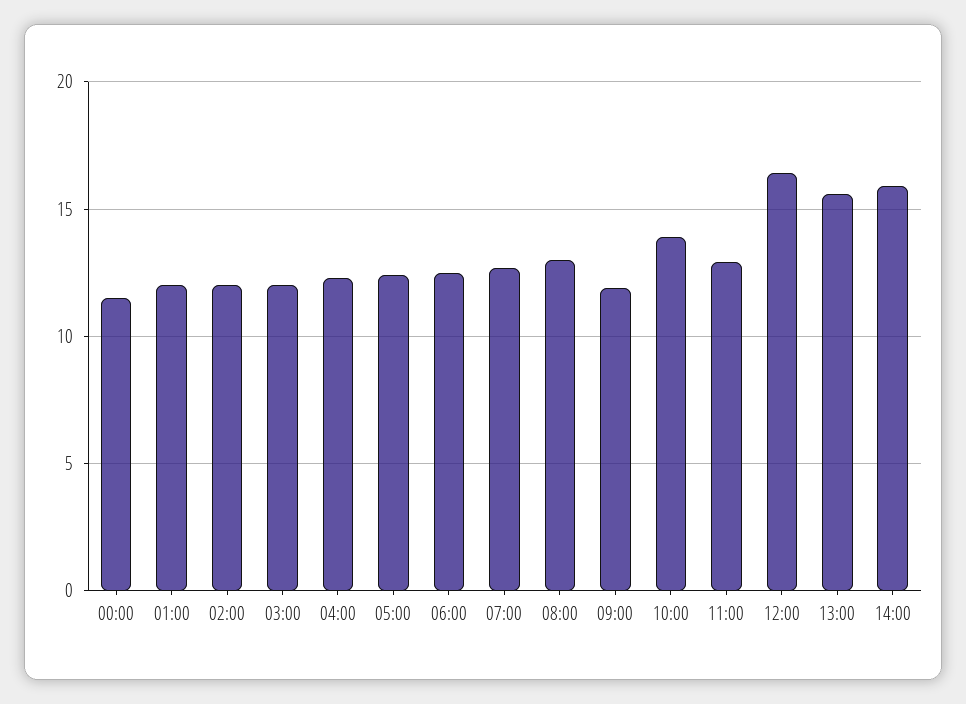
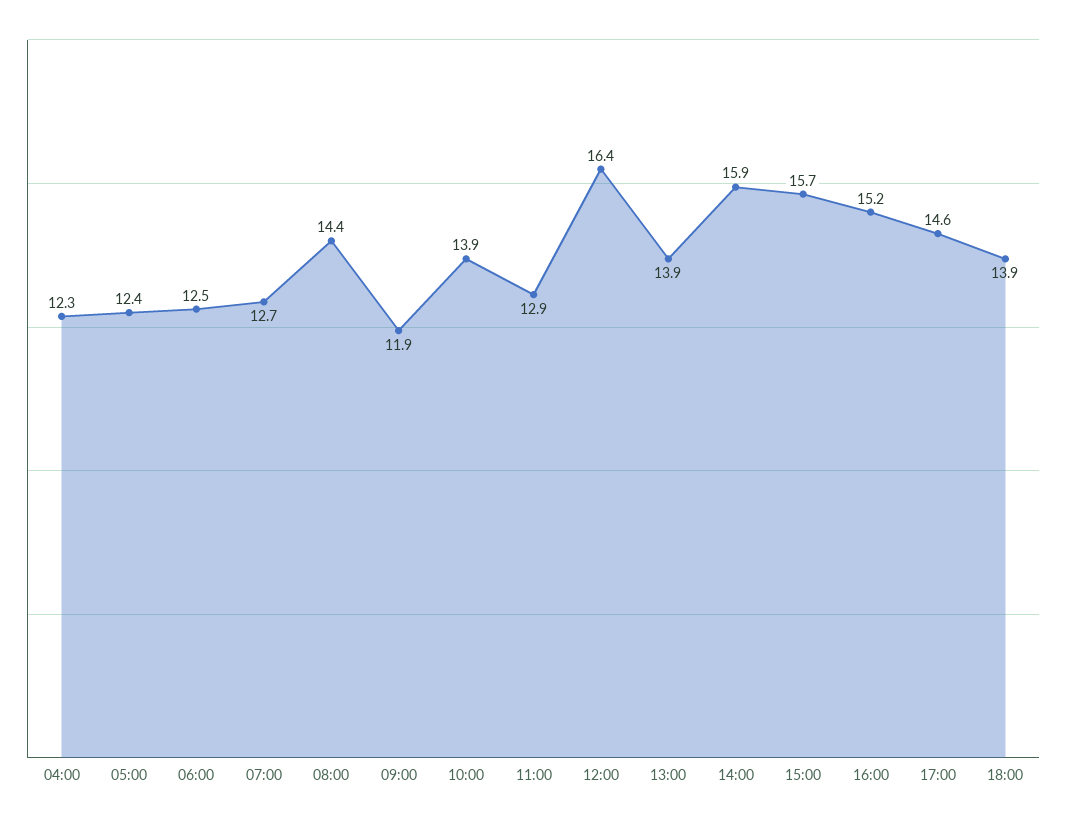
00:00: 11.5 -> none
01:00: 12 -> none
02:00: 12 -> none
03:00: 12 -> none
08:00: 13 -> 14.4
13:00: 15.5 -> 13.9
15:00: none -> 15.7
16:00: none -> 15.2
17:00: none -> 14.6
18:00: none -> 13.9

